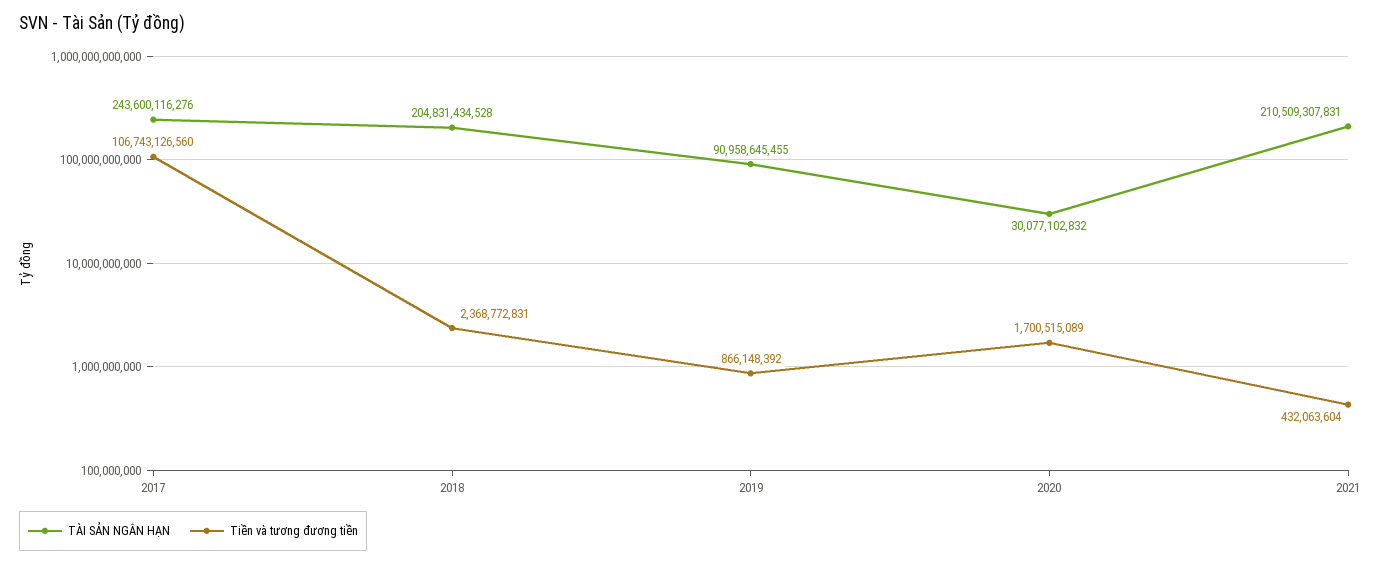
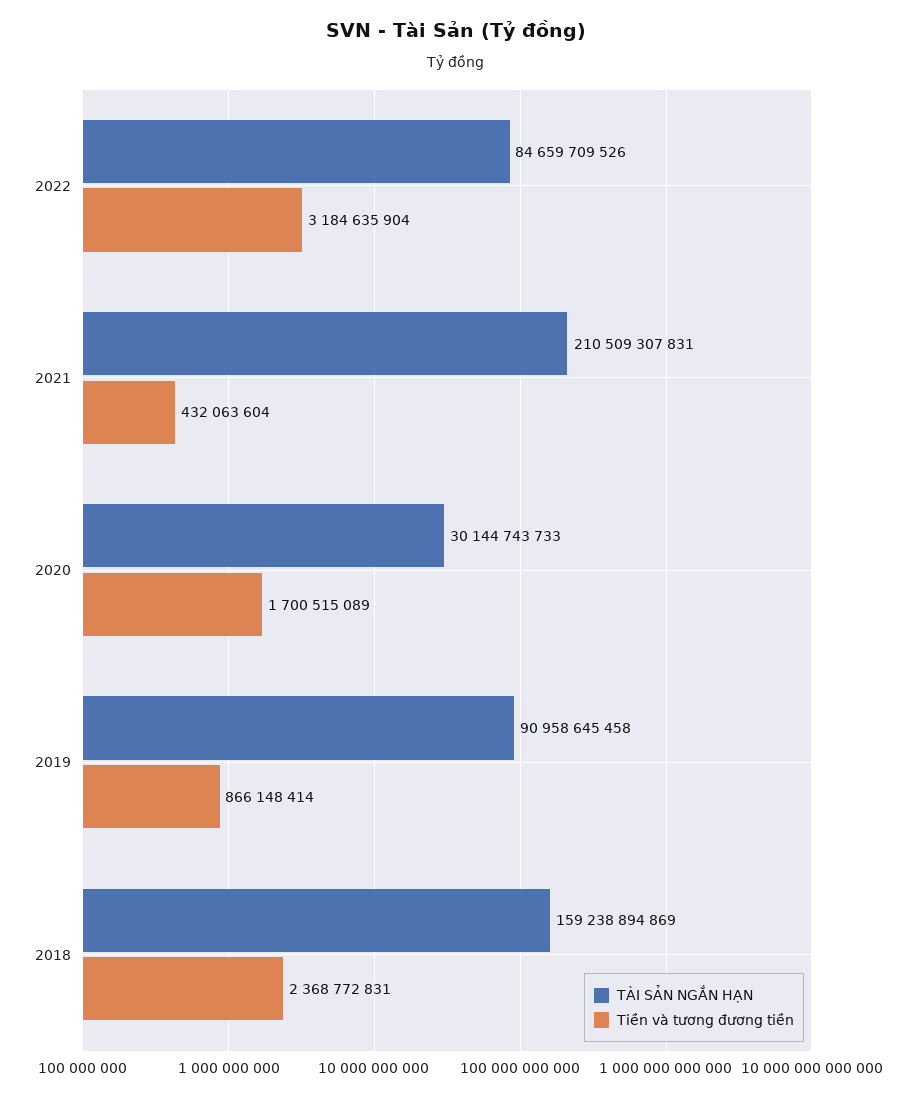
TÀI SẢN NGẮN HẠN, 2017: 243600116276 -> none
Tiền và tương đương tiền, 2017: 106743126560 -> none
TÀI SẢN NGẮN HẠN, 2018: 204831434528 -> 159238894869
TÀI SẢN NGẮN HẠN, 2019: 90958645455 -> 90958645458
Tiền và tương đương tiền, 2019: 866148392 -> 866148414
TÀI SẢN NGẮN HẠN, 2020: 30077102832 -> 30144743733
TÀI SẢN NGẮN HẠN, 2022: none -> 84659709526
Tiền và tương đương tiền, 2022: none -> 3184635904

